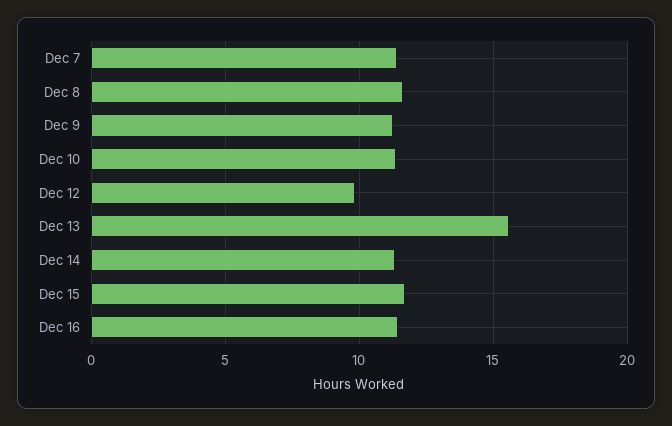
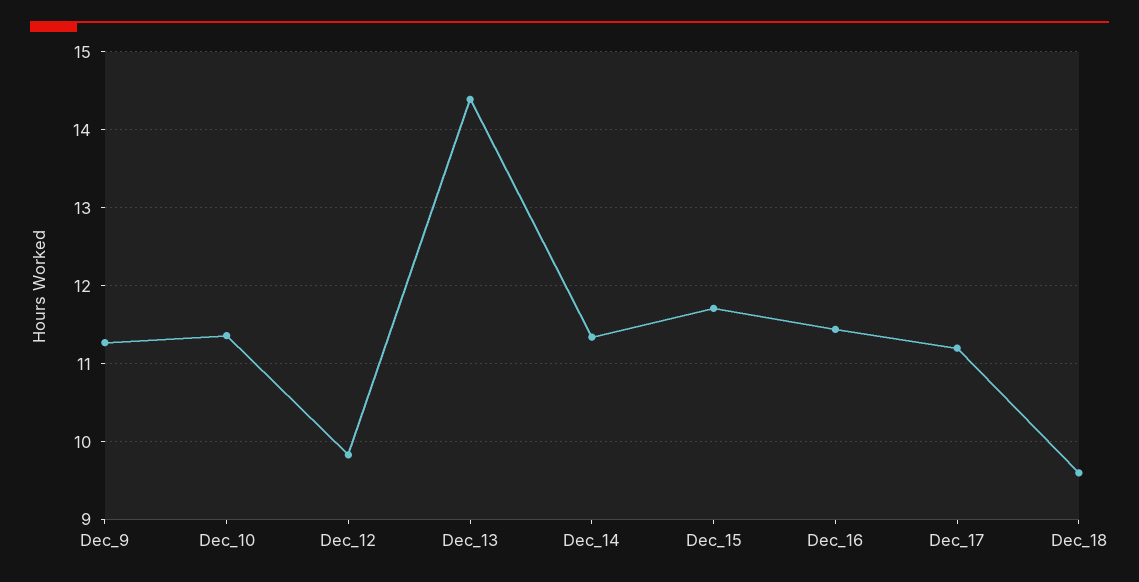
Dec 7: 11.5 -> none
Dec 8: 11.5 -> none
Dec 13: 15.5 -> 14.4
Dec_17: none -> 11.2
Dec_18: none -> 9.6

